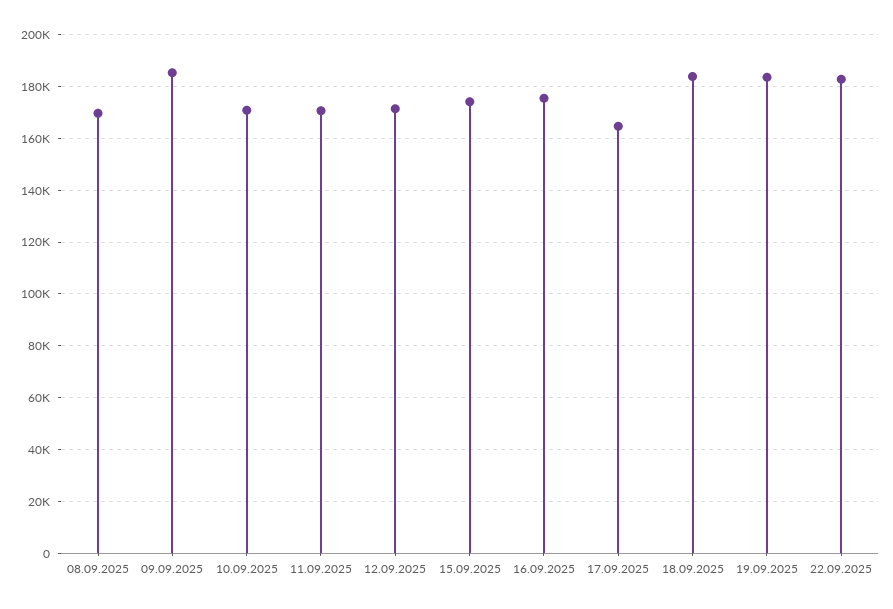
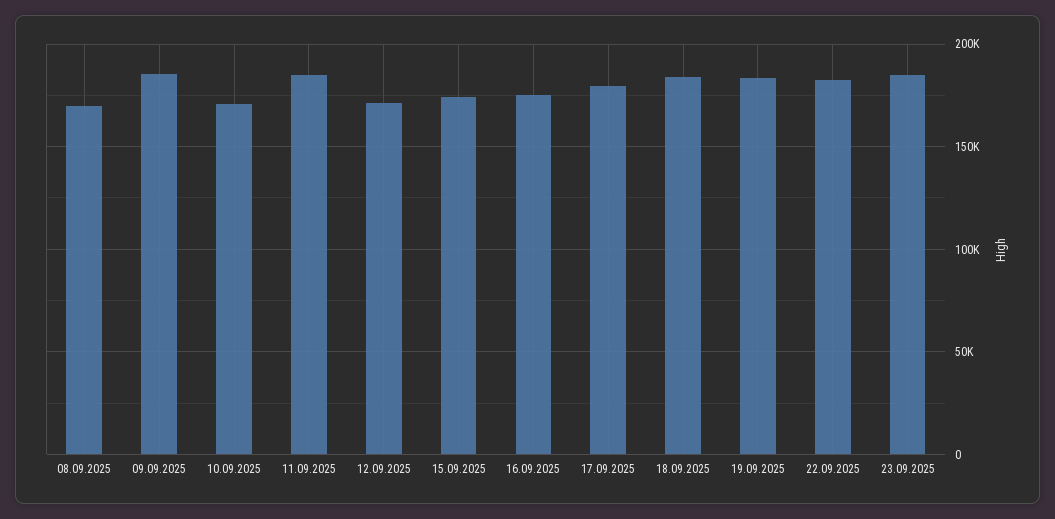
11.09.2025: 170000 -> 185000
17.09.2025: 165000 -> 180000
23.09.2025: none -> 185000

